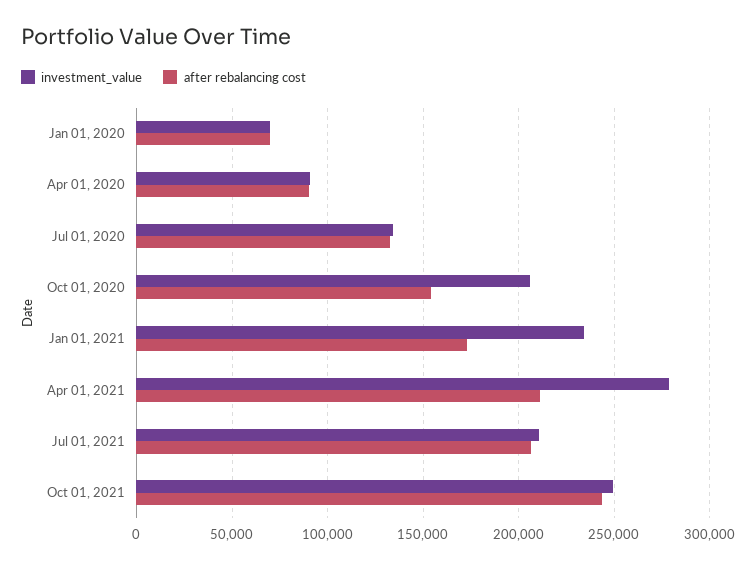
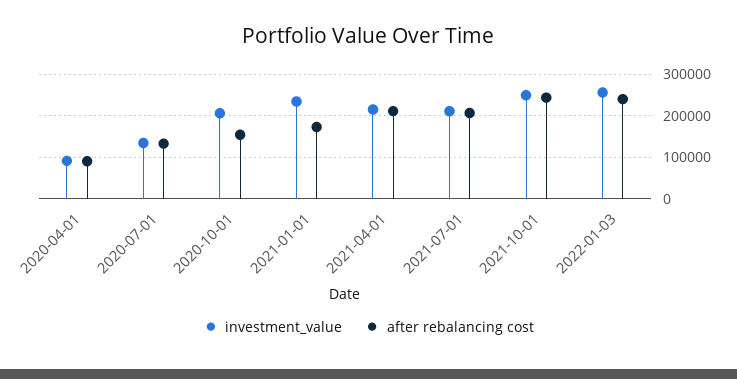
investment_value, Jan 01, 2020: 70000 -> none
after rebalancing cost, Jan 01, 2020: 70000 -> none
investment_value, Apr 01, 2021: 280000 -> 220000
investment_value, 2022-01-03: none -> 260000
after rebalancing cost, 2022-01-03: none -> 240000

